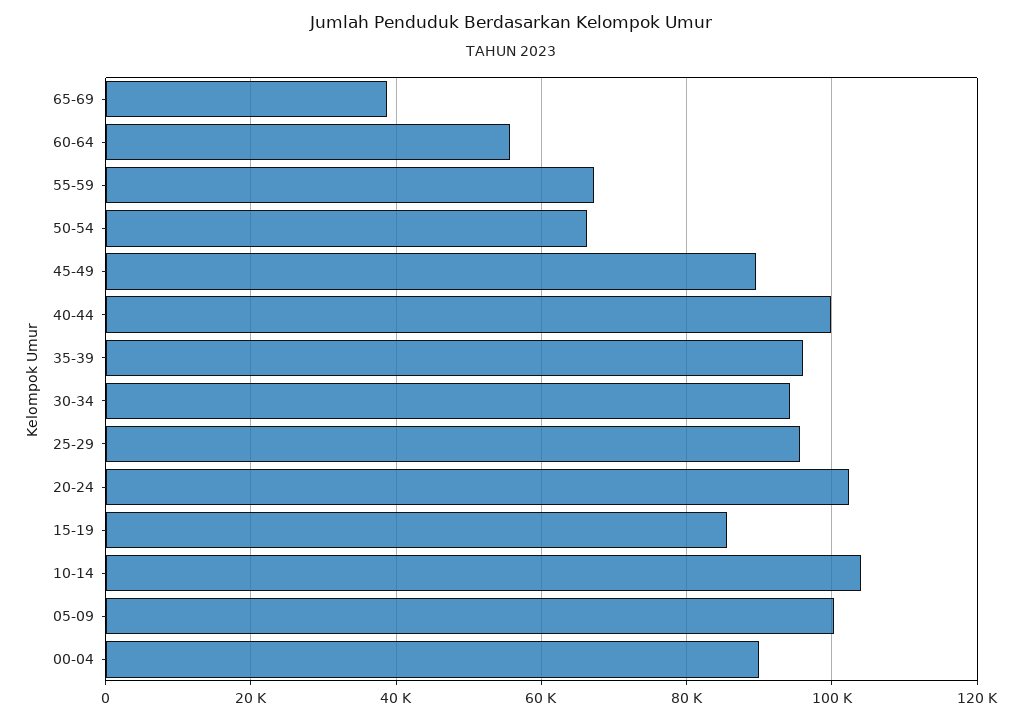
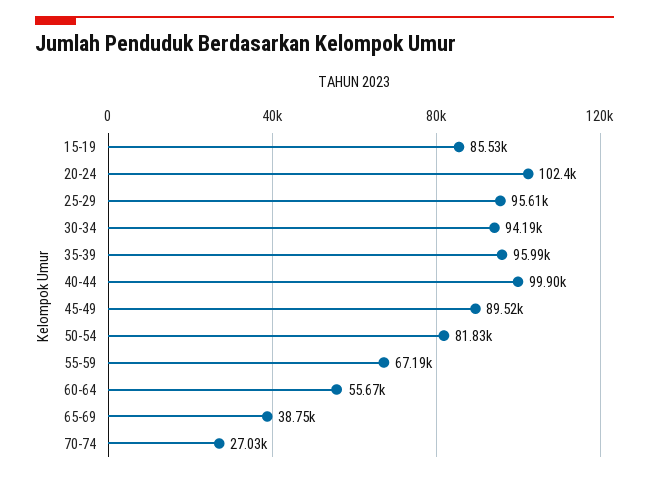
50-54: 66000 -> 81830
10-14: 104000 -> none
05-09: 100000 -> none
00-04: 90000 -> none
70-74: none -> 27030

